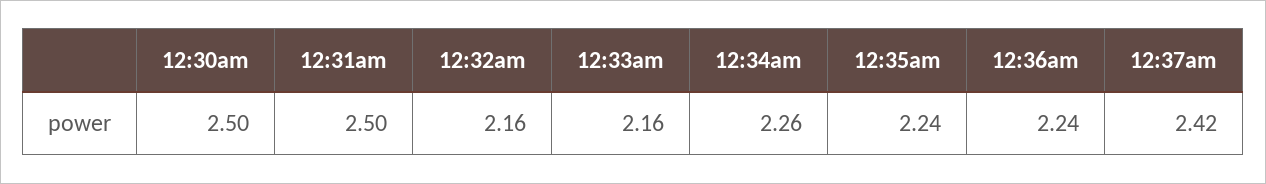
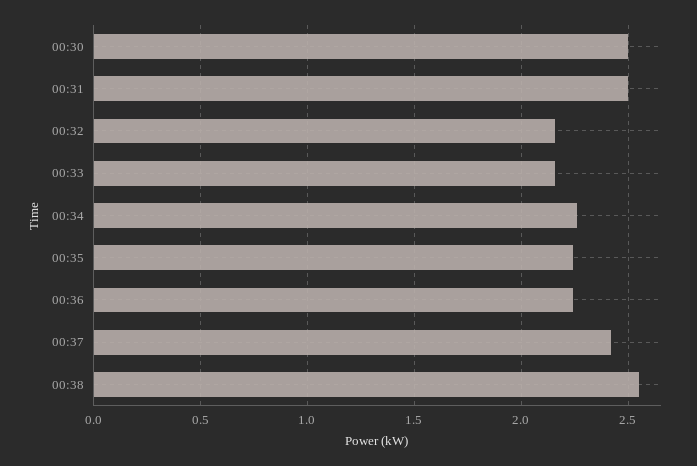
00:38: none -> 2.55

